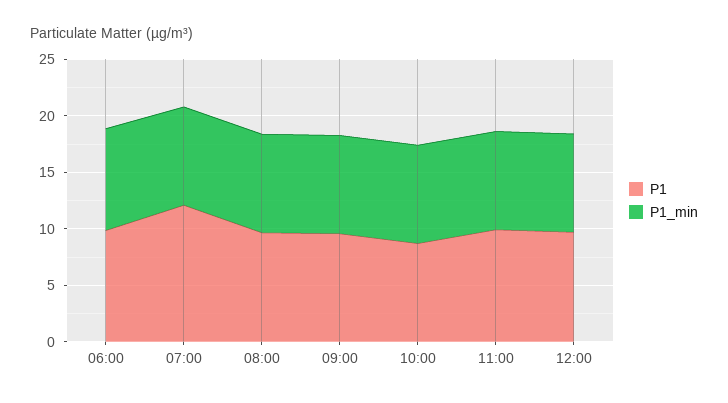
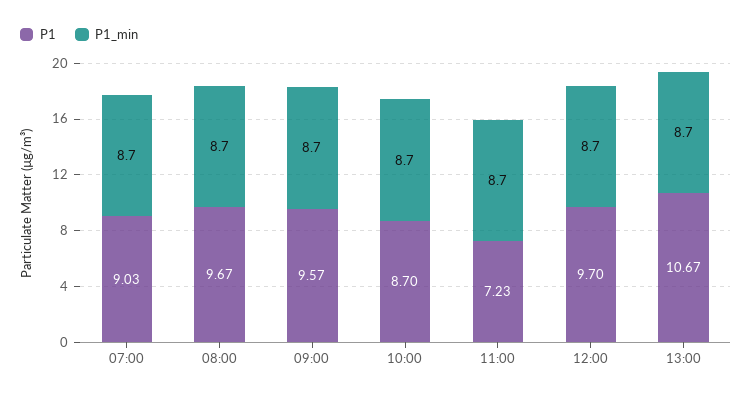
P1, 06:00: 10 -> none
P1_min, 06:00: 9 -> none
P1, 07:00: 12 -> 9.03
P1, 11:00: 10 -> 7.23
P1, 13:00: none -> 10.67
P1_min, 13:00: none -> 8.7

